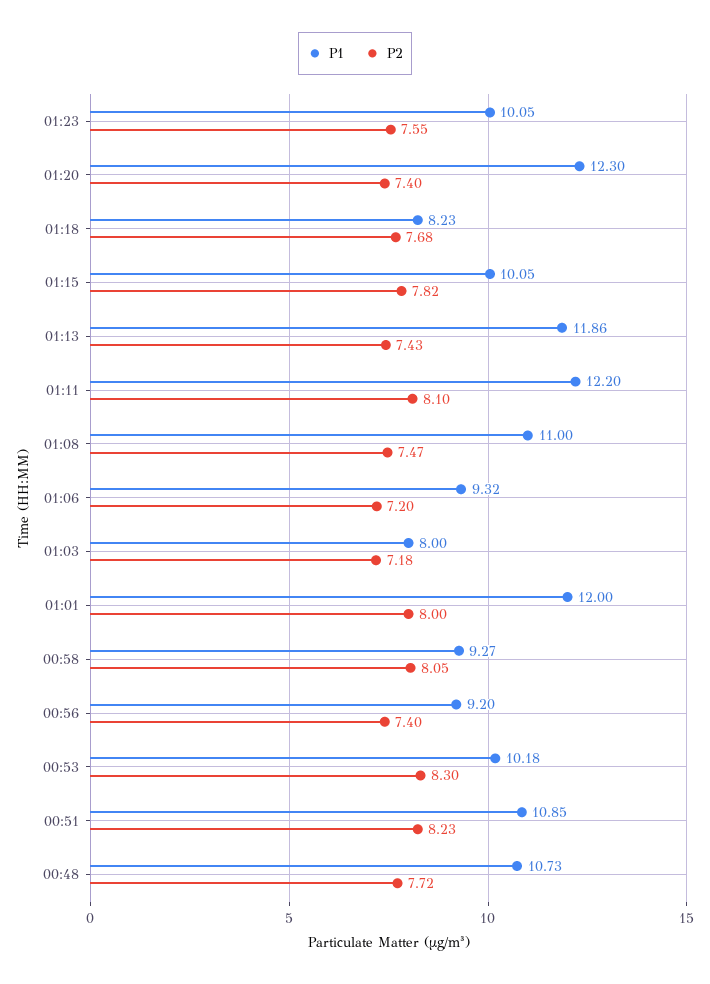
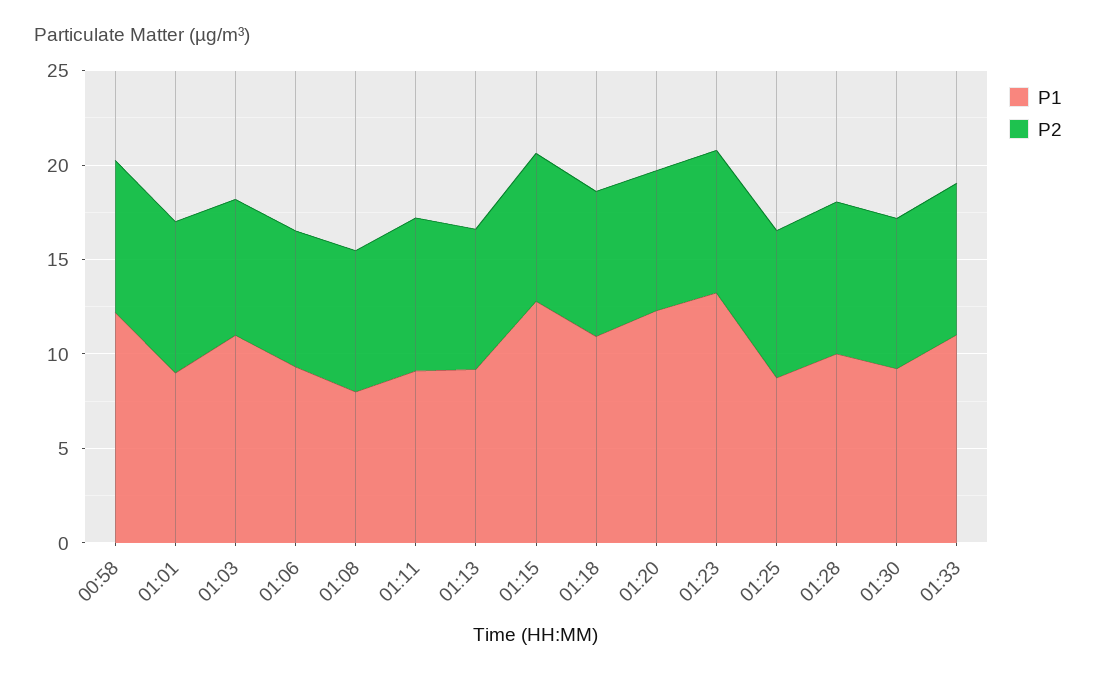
P1, 01:23: 10.05 -> 13
P1, 01:18: 8.23 -> 11
P1, 01:15: 10.05 -> 13
P1, 01:13: 11.86 -> 9
P1, 01:11: 12.2 -> 9
P1, 01:08: 11 -> 8
P1, 01:03: 8 -> 11
P1, 01:01: 12 -> 9
P1, 00:58: 9.27 -> 12
P1, 00:56: 9.2 -> none
P2, 00:56: 7.4 -> none
P1, 00:53: 10.18 -> none
P2, 00:53: 8.3 -> none
P1, 00:51: 10.85 -> none
P2, 00:51: 8.23 -> none
P1, 00:48: 10.73 -> none
P2, 00:48: 7.72 -> none
P1, 01:25: none -> 9
P2, 01:25: none -> 8
P1, 01:28: none -> 10
P2, 01:28: none -> 8
P1, 01:30: none -> 9
P2, 01:30: none -> 8
P1, 01:33: none -> 11
P2, 01:33: none -> 8

